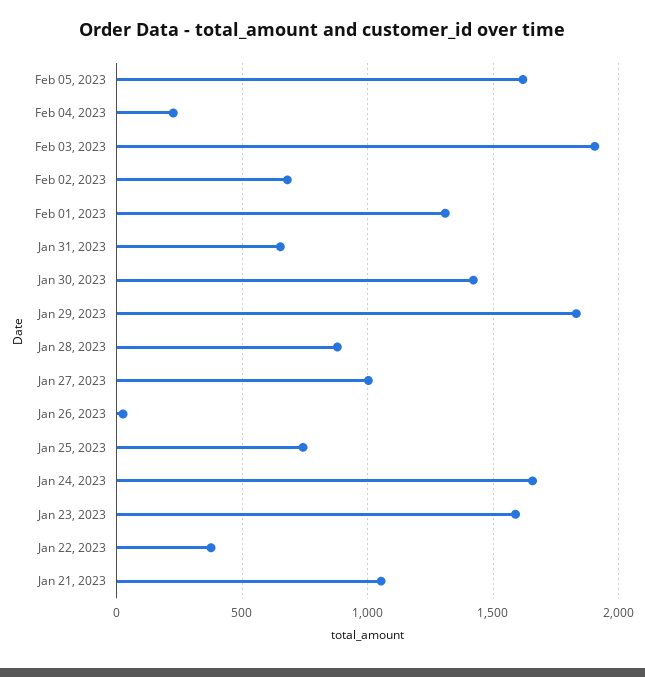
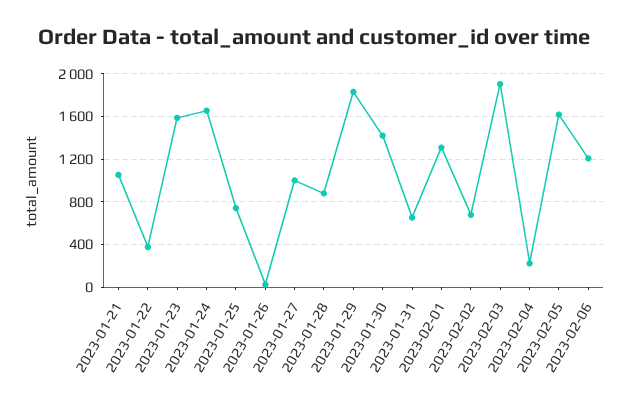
2023-02-06: none -> 1200

